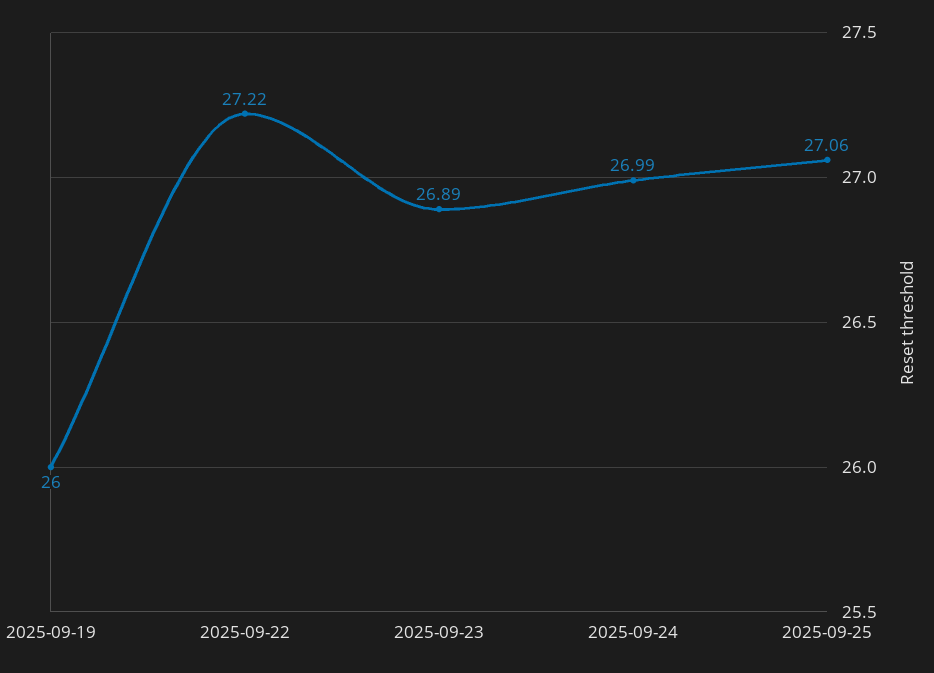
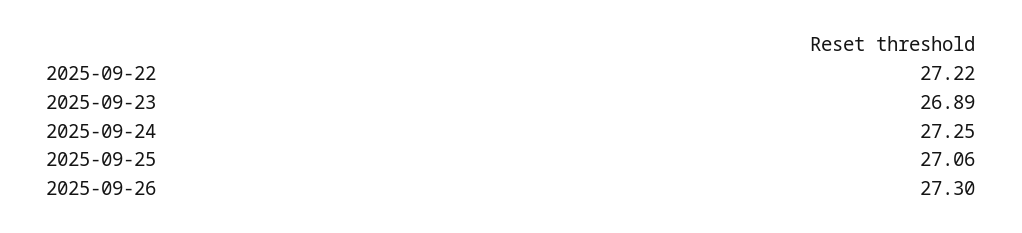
2025-09-19: 26 -> none
2025-09-24: 26.99 -> 27.25
2025-09-26: none -> 27.3

